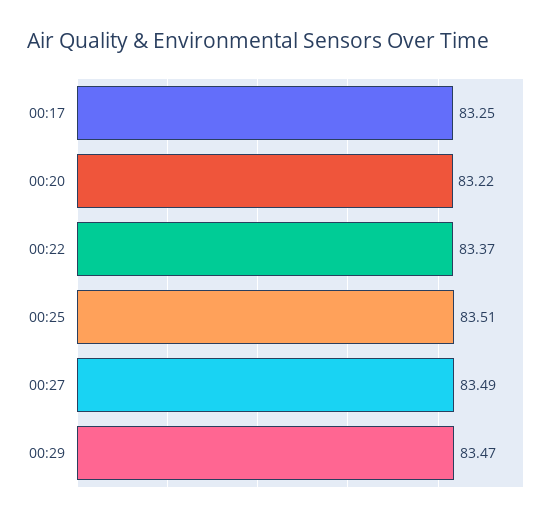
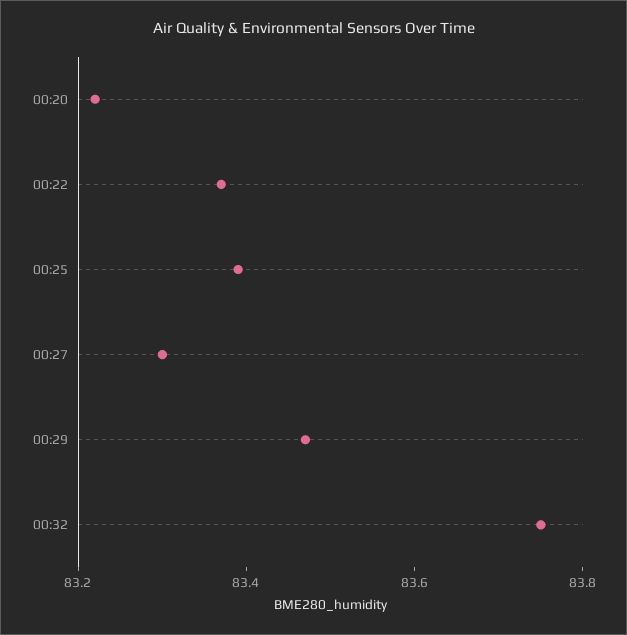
00:17: 83.25 -> none
00:25: 83.51 -> 83.4
00:27: 83.49 -> 83.3
00:32: none -> 83.75

